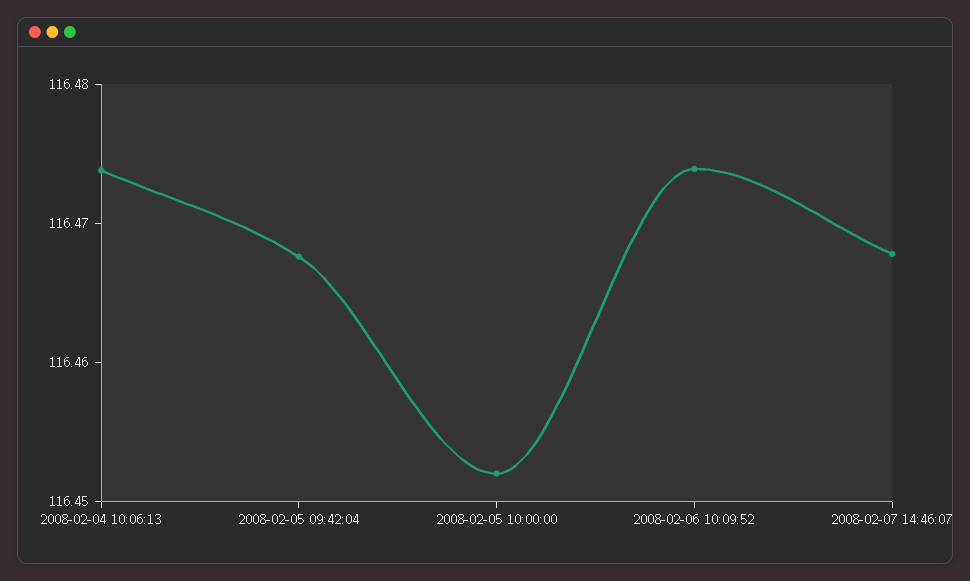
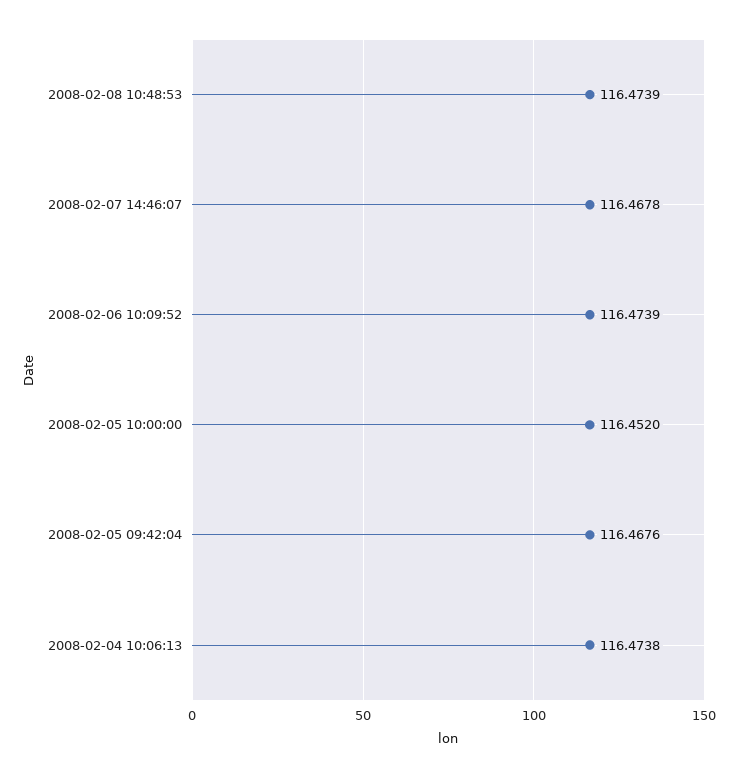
2008-02-08 10:48:53: none -> 116.4739

